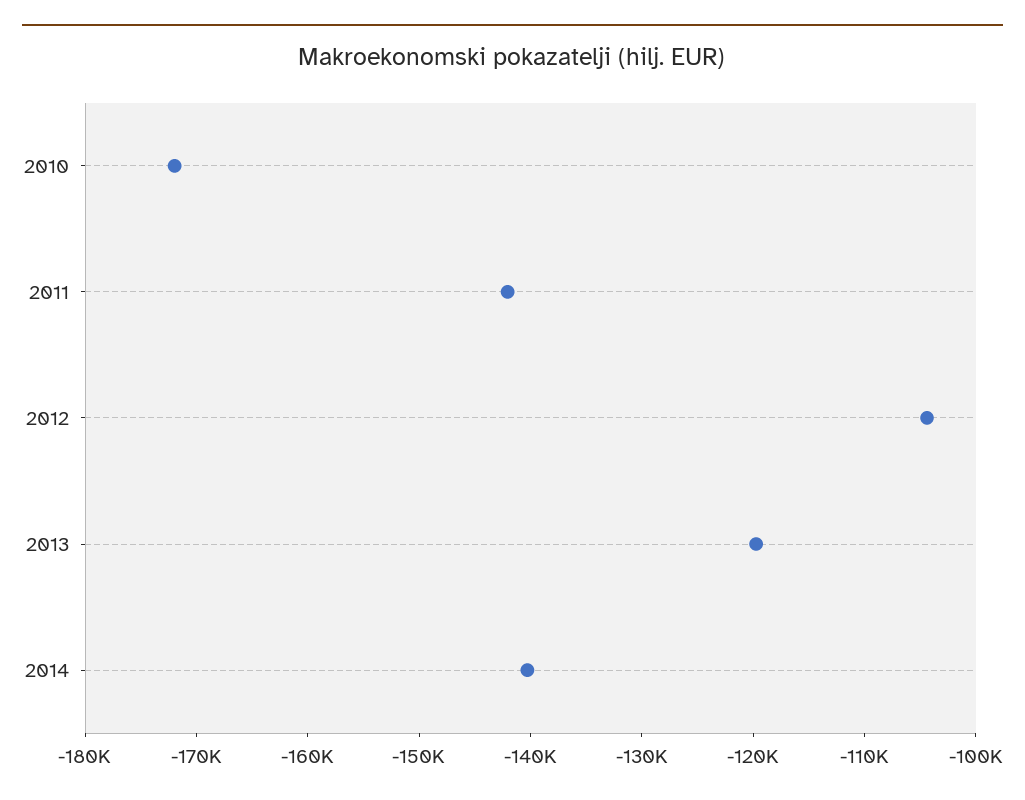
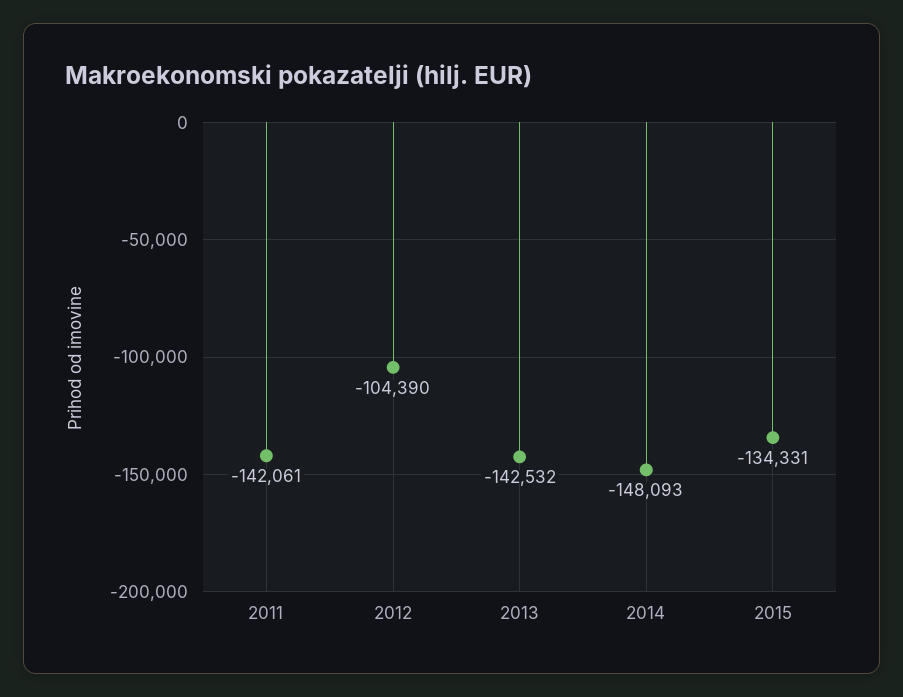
2010: -172000 -> none
2013: -120000 -> -142532
2014: -140000 -> -148093
2015: none -> -134331

